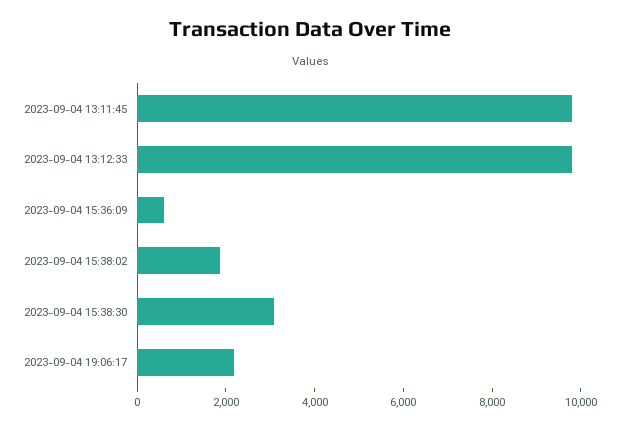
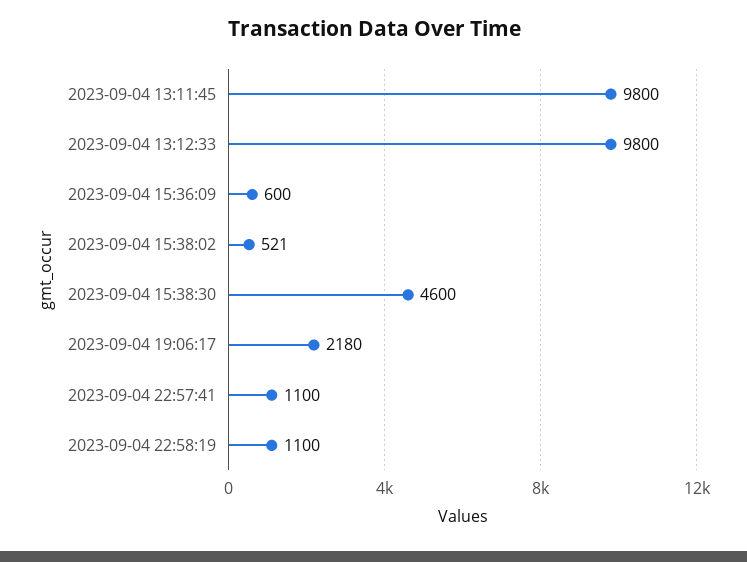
2023-09-04 15:38:02: 2000 -> 521
2023-09-04 15:38:30: 3000 -> 4600
2023-09-04 22:57:41: none -> 1100
2023-09-04 22:58:19: none -> 1100

